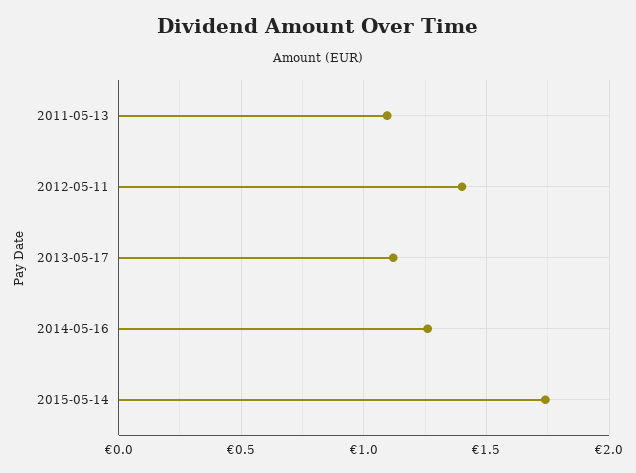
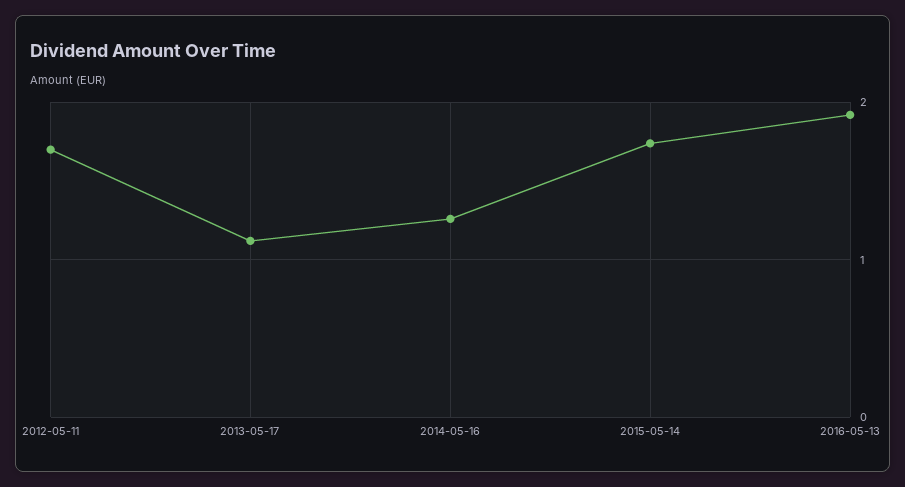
2011-05-13: 1.1 -> none
2012-05-11: 1.4 -> 1.7
2016-05-13: none -> 1.9

